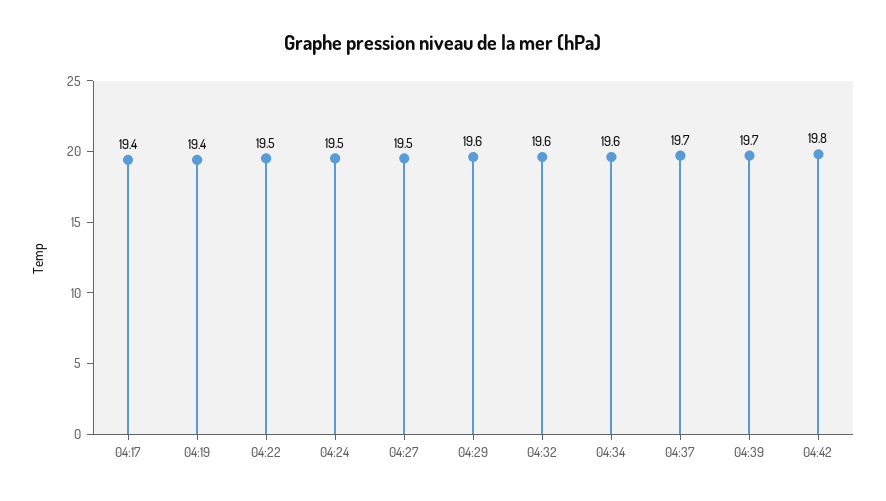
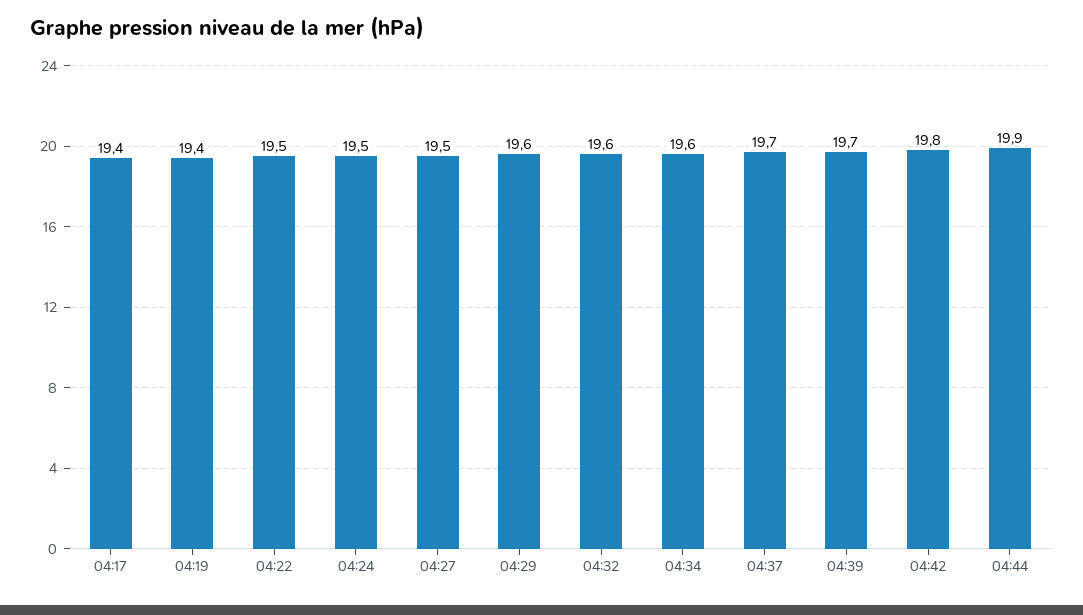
04:44: none -> 19.9

